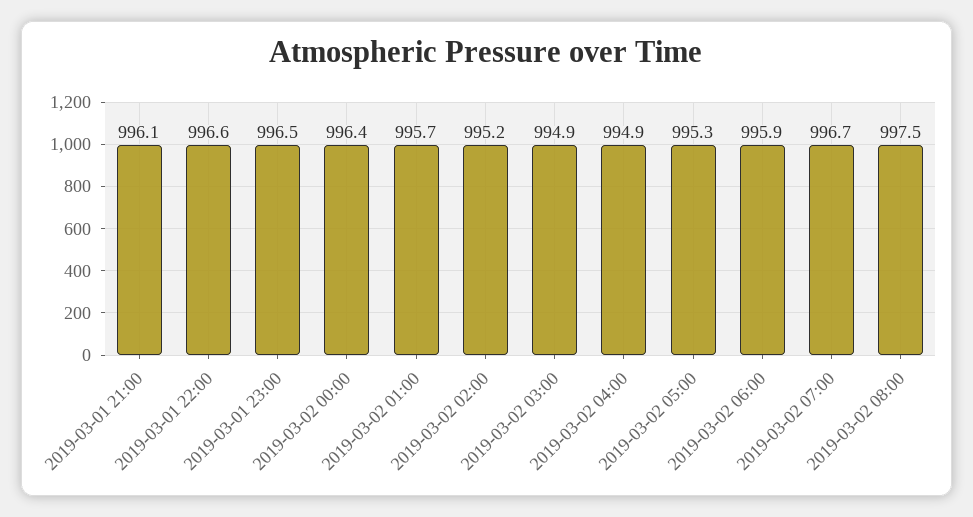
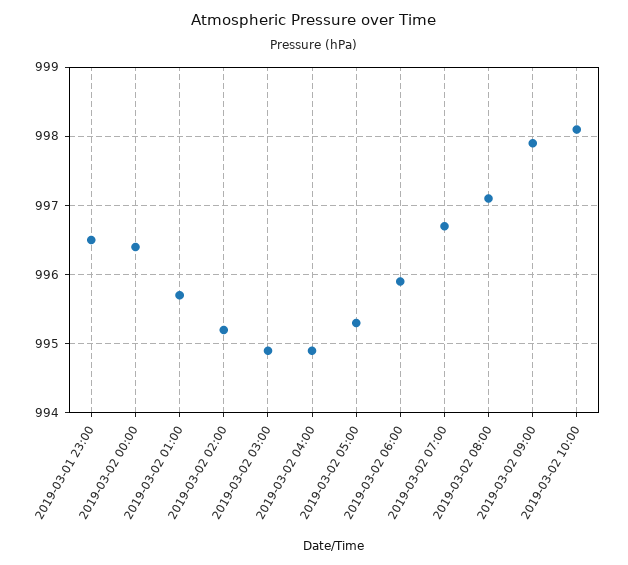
2019-03-01 21:00: 996.1 -> none
2019-03-01 22:00: 996.6 -> none
2019-03-02 08:00: 997.5 -> 997.1
2019-03-02 09:00: none -> 997.9
2019-03-02 10:00: none -> 998.1

